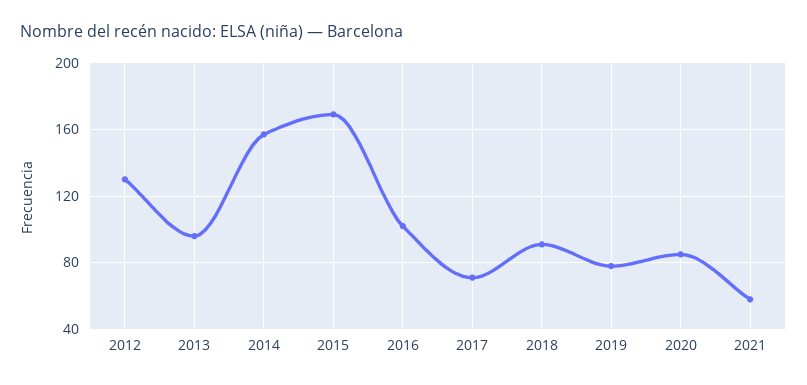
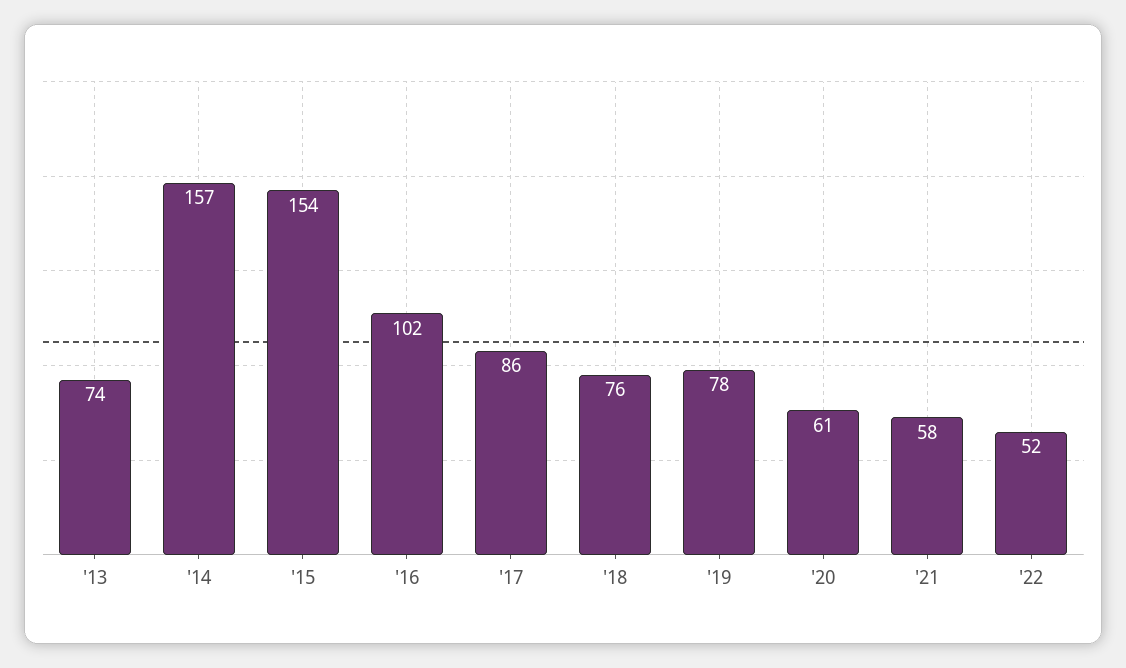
2012: 130 -> none
2013: 95 -> 74
2015: 170 -> 154
2017: 70 -> 86
2018: 90 -> 76
2020: 85 -> 61
'22: none -> 52

